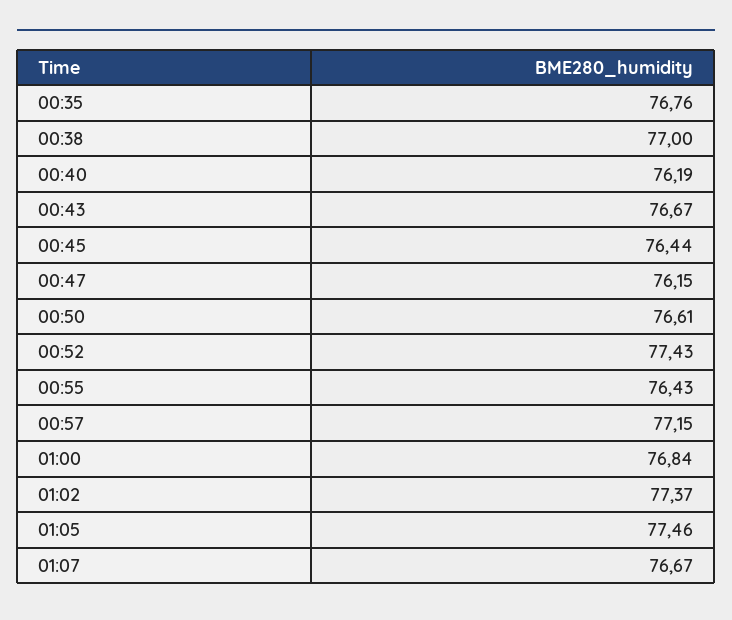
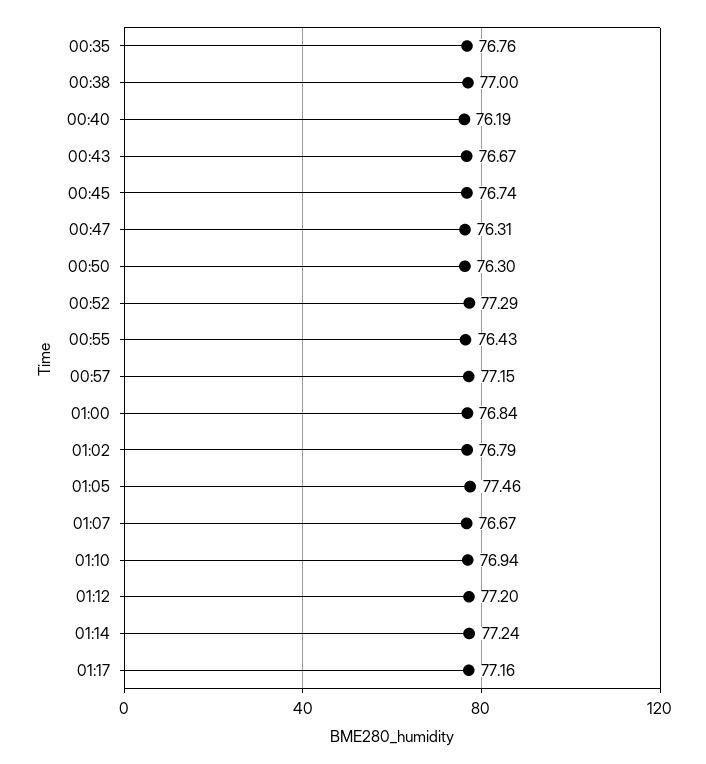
00:45: 76.44 -> 76.74
00:47: 76.15 -> 76.31
00:50: 76.61 -> 76.3
00:52: 77.43 -> 77.29
01:02: 77.37 -> 76.79
01:10: none -> 76.94
01:12: none -> 77.2
01:14: none -> 77.24
01:17: none -> 77.16

